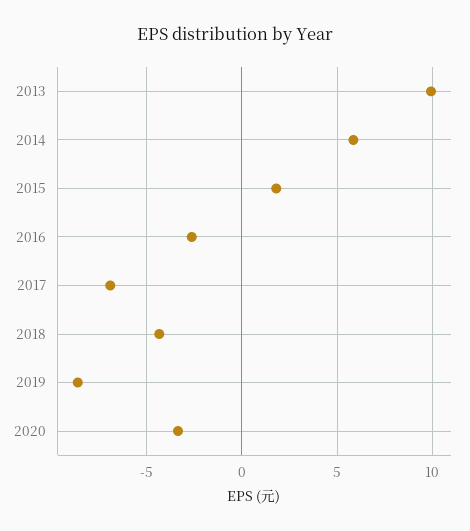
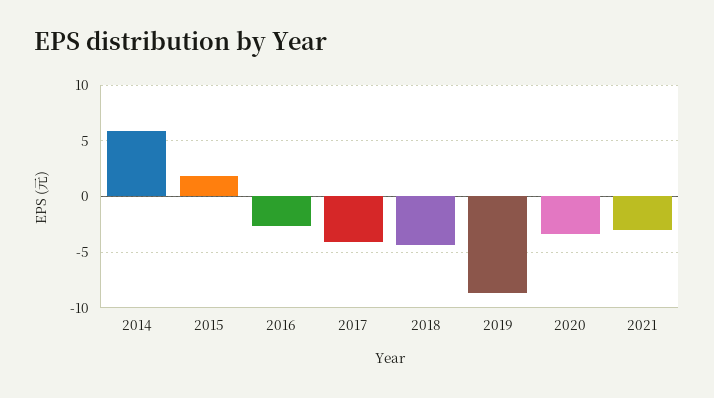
2013: 10 -> none
2017: -7 -> -4
2021: none -> -3

